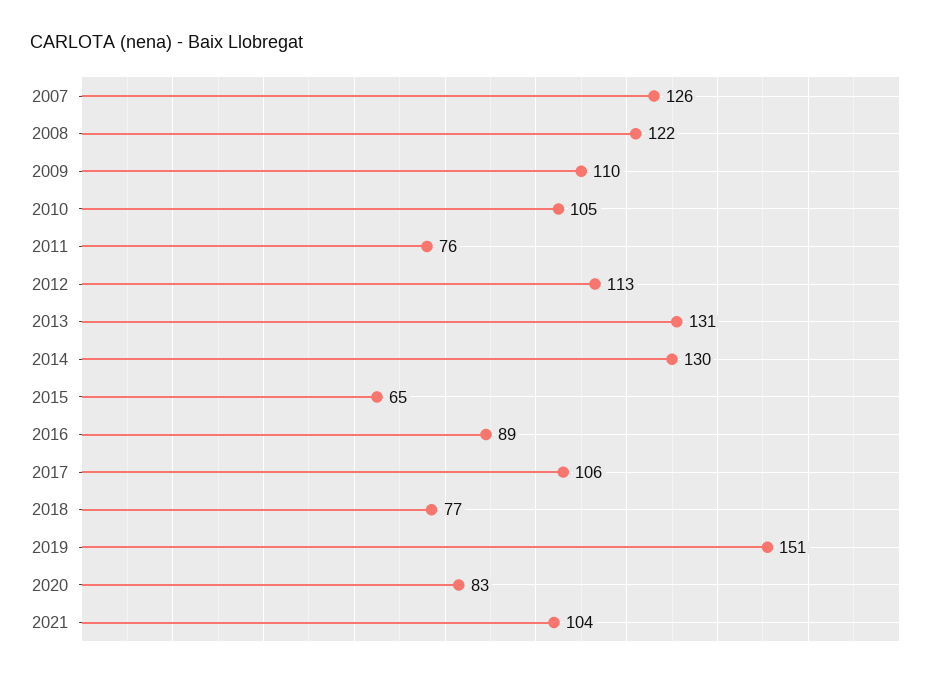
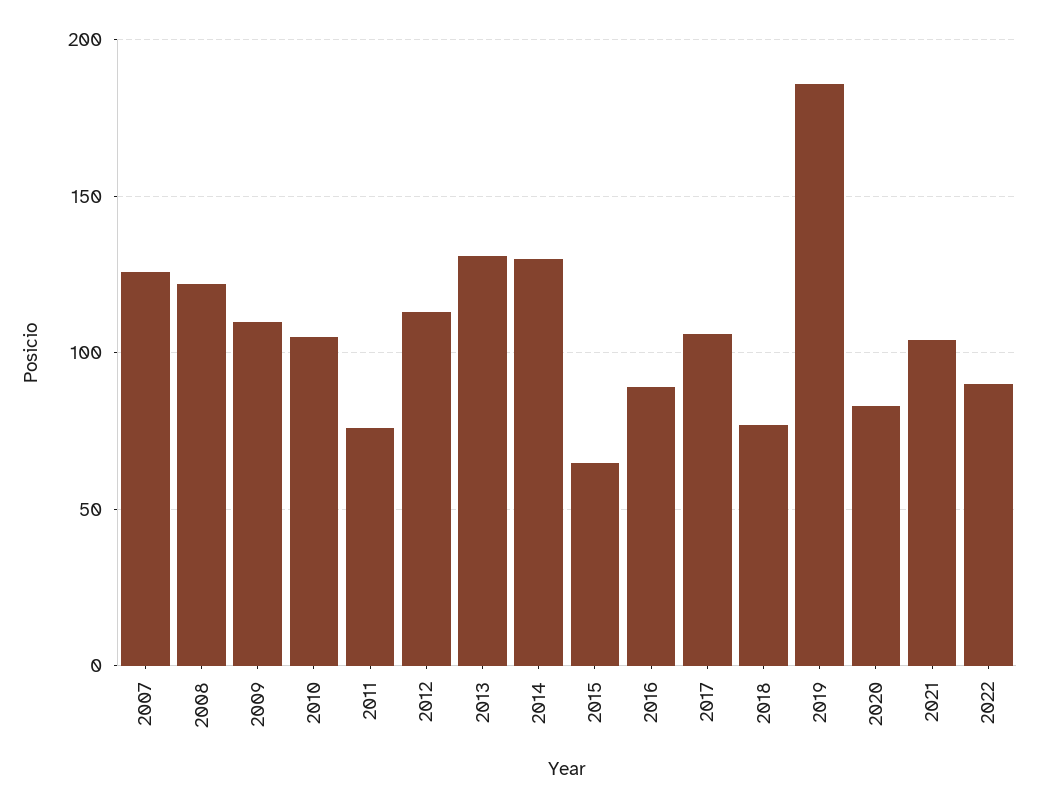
2019: 151 -> 185
2022: none -> 90

